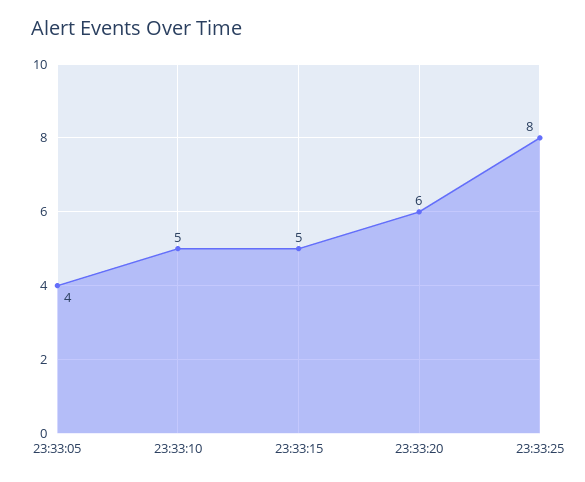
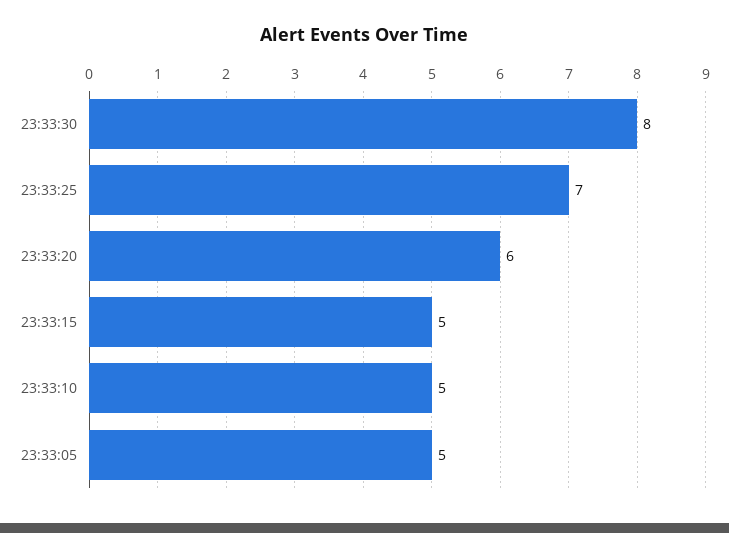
23:33:05: 4 -> 5
23:33:25: 8 -> 7
23:33:30: none -> 8

